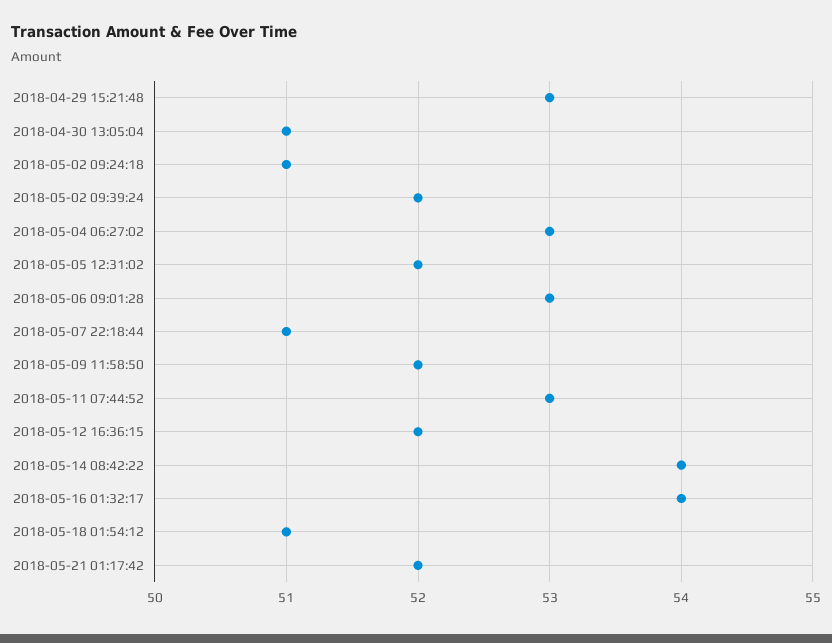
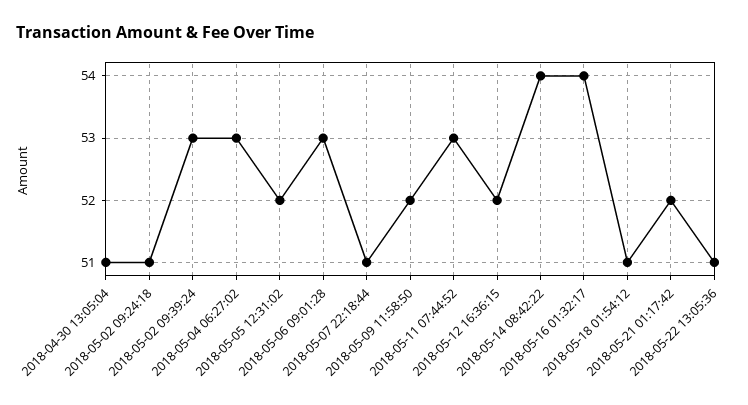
2018-04-29 15:21:48: 53 -> none
2018-05-02 09:39:24: 52 -> 53
2018-05-22 13:05:36: none -> 51

